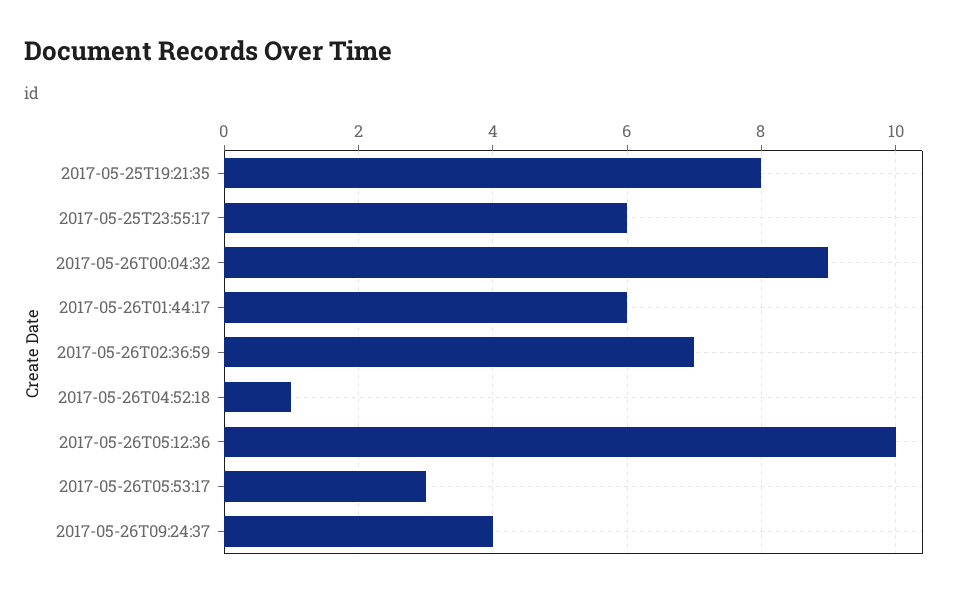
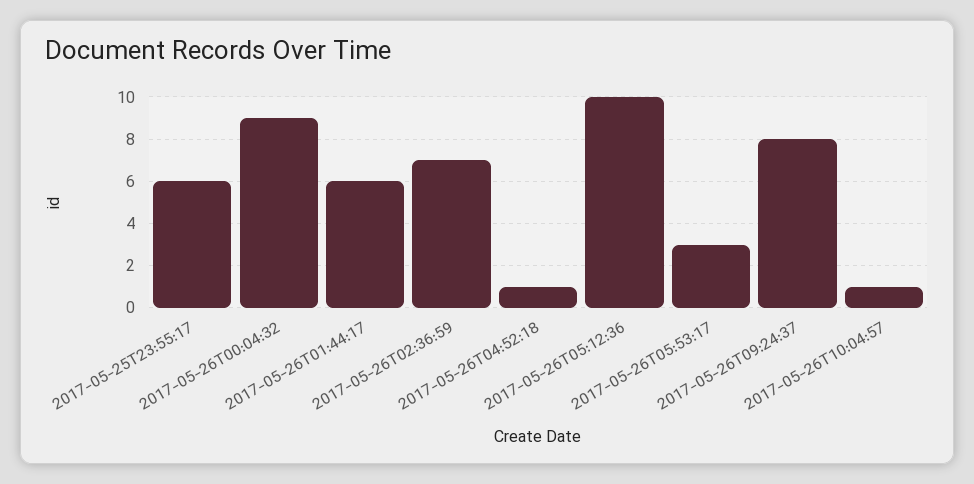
2017-05-25T19:21:35: 8 -> none
2017-05-26T09:24:37: 4 -> 8
2017-05-26T10:04:57: none -> 1

